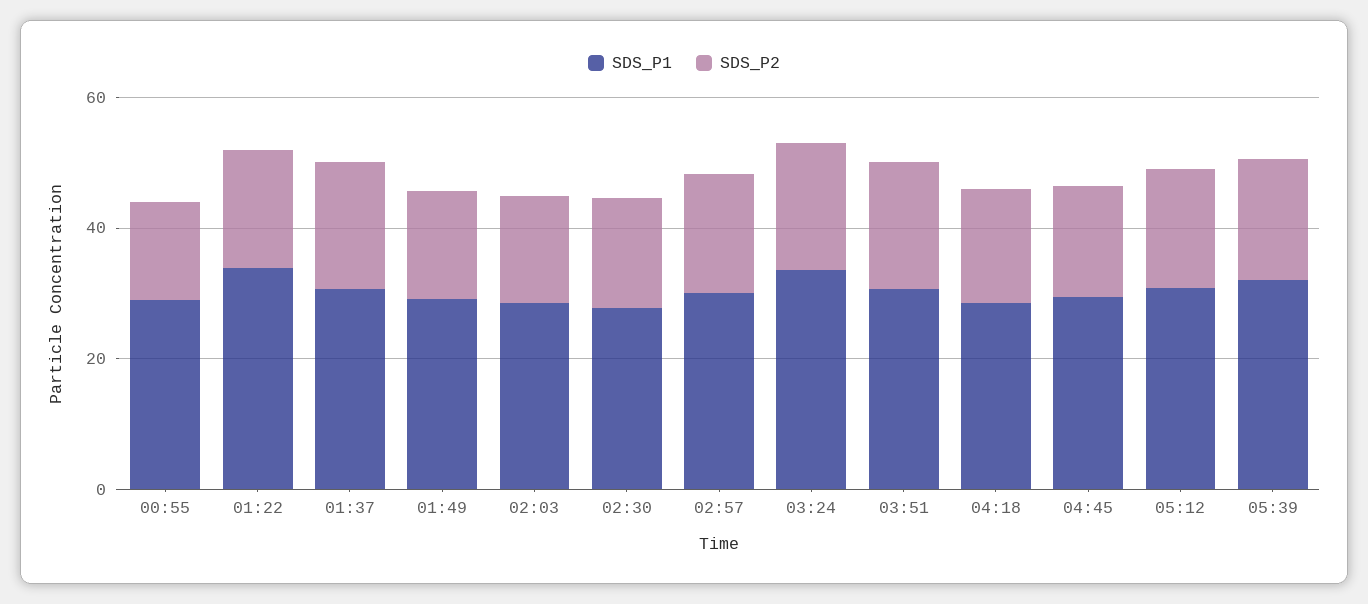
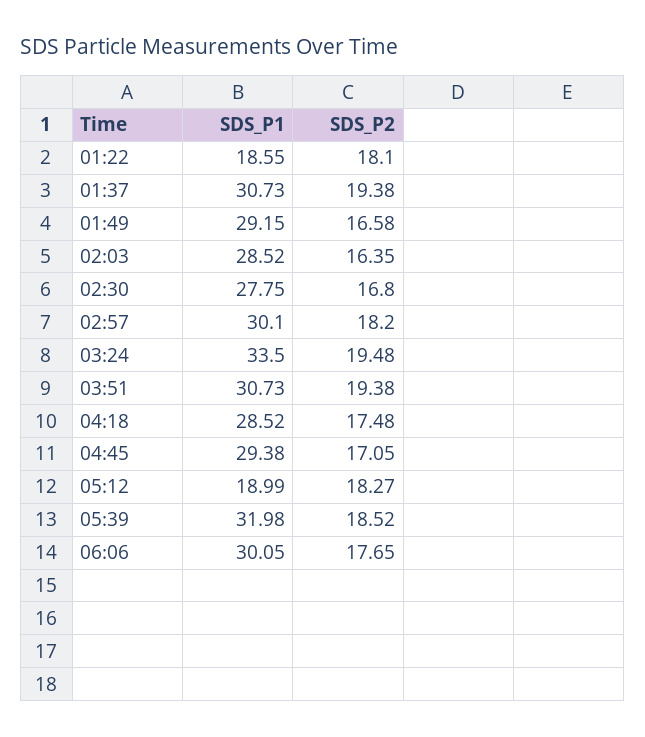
SDS_P1, 00:55: 30 -> none
SDS_P2, 00:55: 15 -> none
SDS_P1, 01:22: 35 -> 18.55
SDS_P1, 05:12: 30 -> 18.99
SDS_P1, 06:06: none -> 30.05
SDS_P2, 06:06: none -> 17.65

